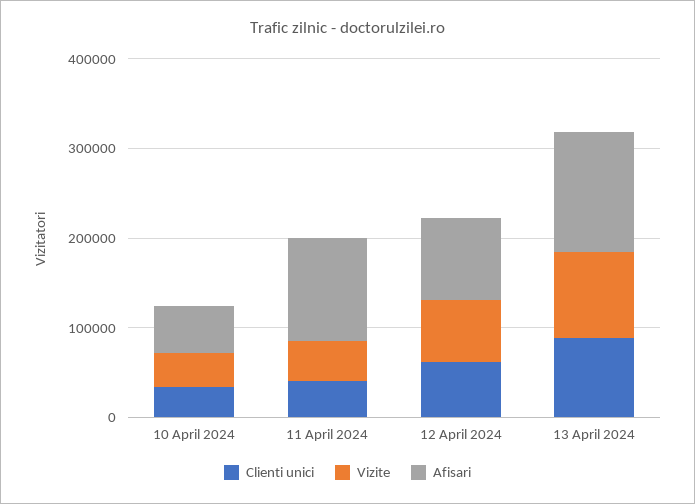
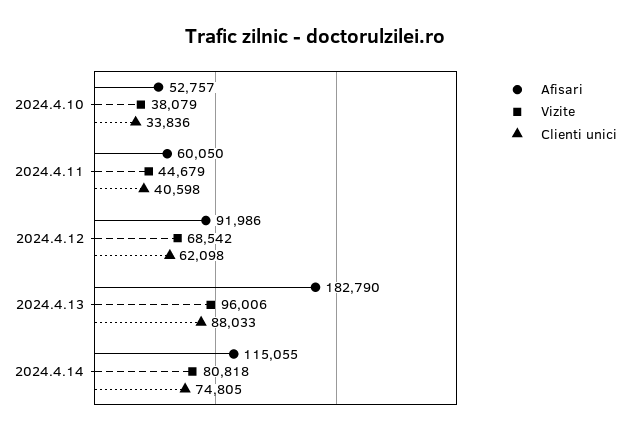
Afisari, 11 April 2024: 120000 -> 60050
Afisari, 13 April 2024: 140000 -> 182790
Afisari, 2024.4.14: none -> 115055
Vizite, 2024.4.14: none -> 80818
Clienti unici, 2024.4.14: none -> 74805

